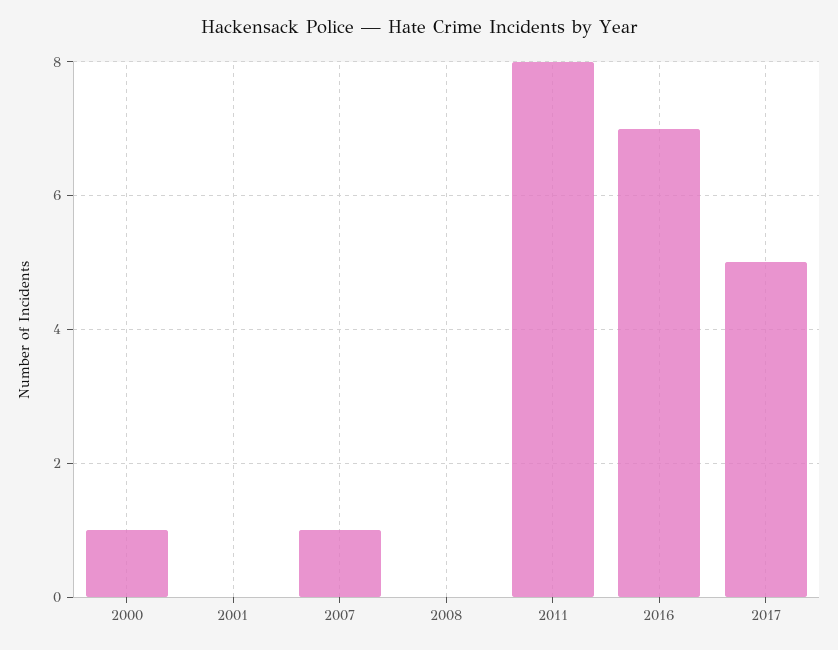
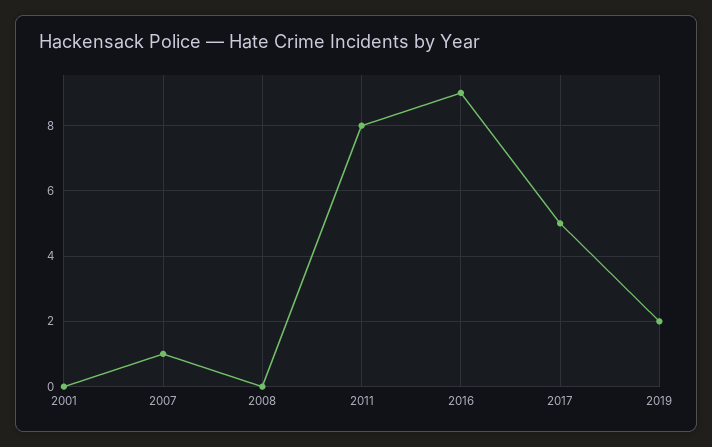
2000: 1 -> none
2016: 7 -> 9
2019: none -> 2

